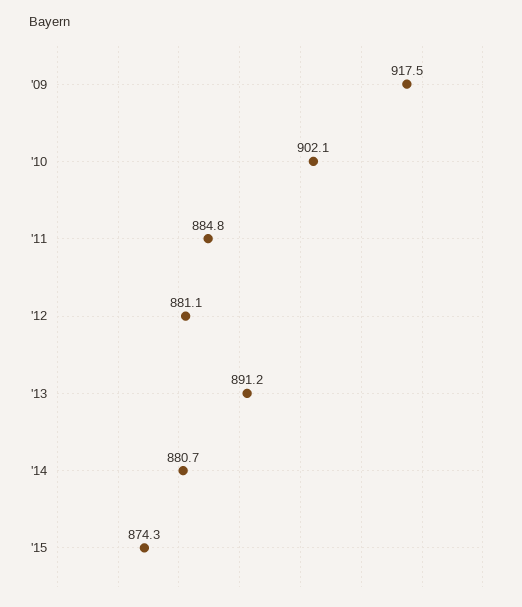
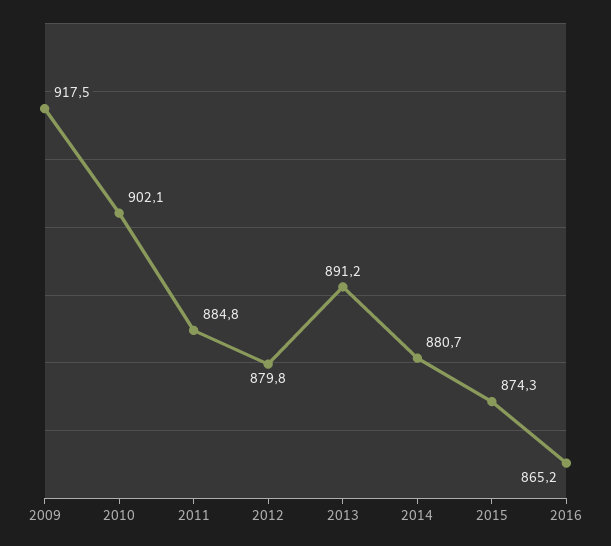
'12: 881.1 -> 879.8
2016: none -> 865.2

